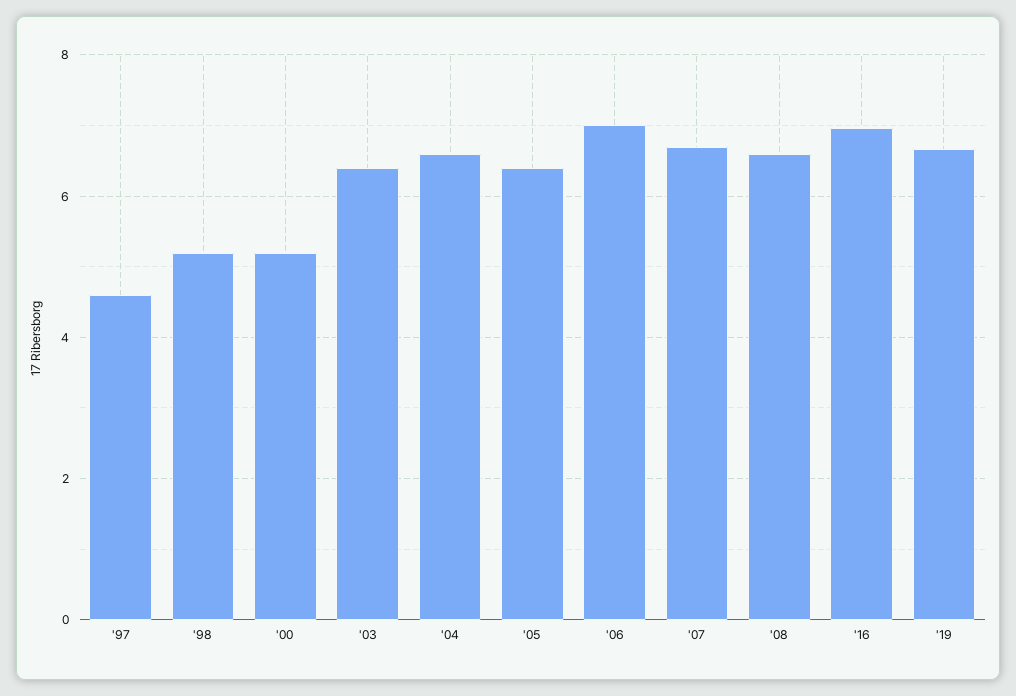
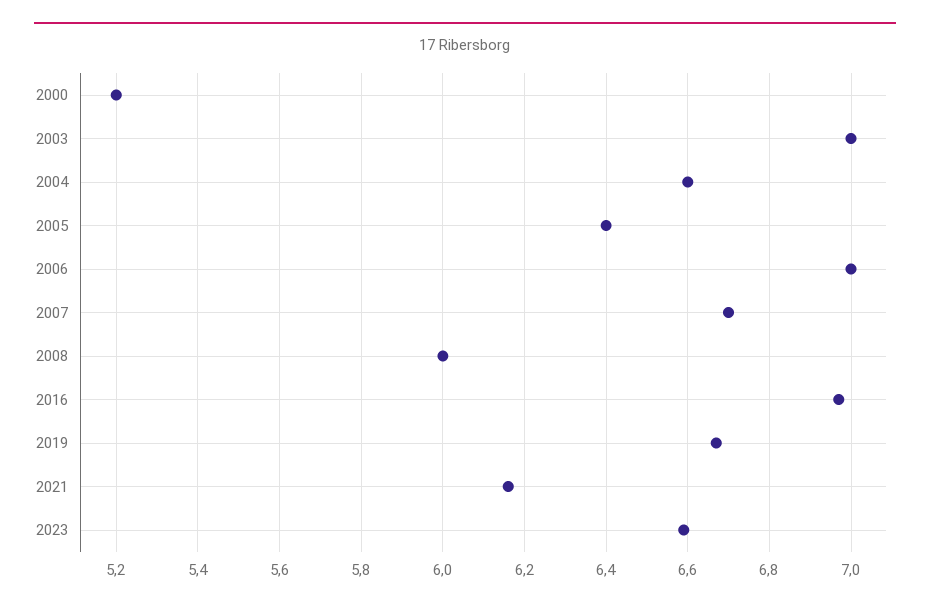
'97: 4.6 -> none
'98: 5.2 -> none
'03: 6.4 -> 7
'08: 6.6 -> 6
2021: none -> 6.15
2023: none -> 6.6

